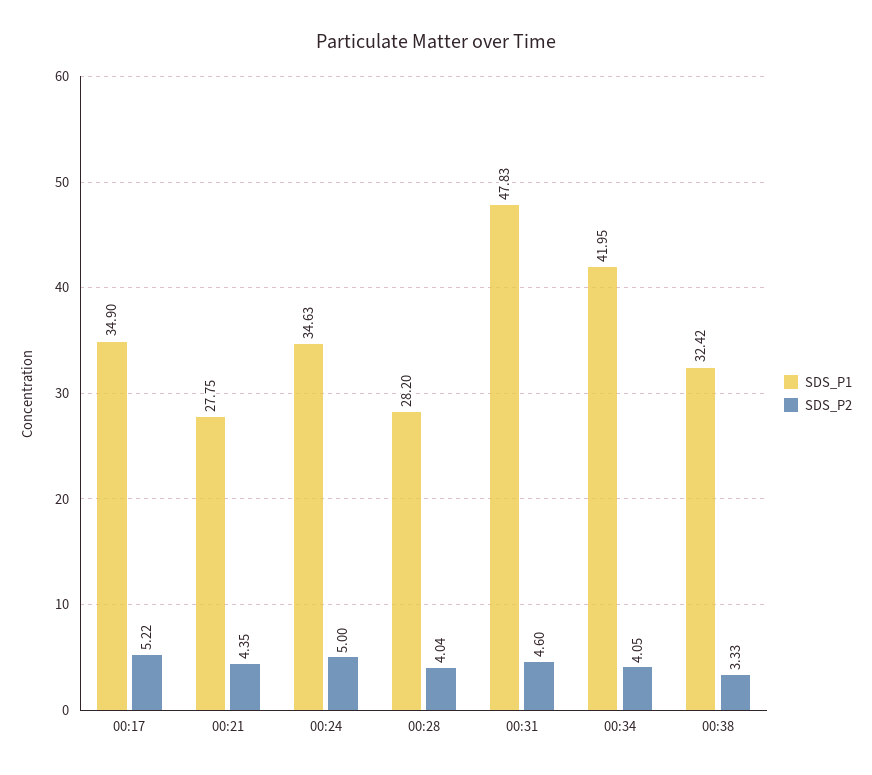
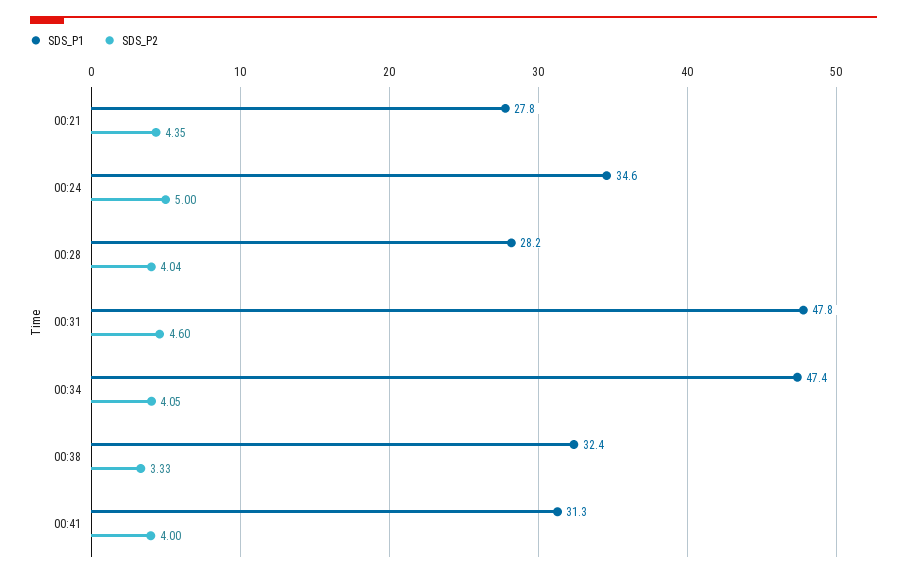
SDS_P1, 00:17: 34.9 -> none
SDS_P2, 00:17: 5.22 -> none
SDS_P1, 00:34: 41.95 -> 47.4
SDS_P1, 00:41: none -> 31.3
SDS_P2, 00:41: none -> 4

